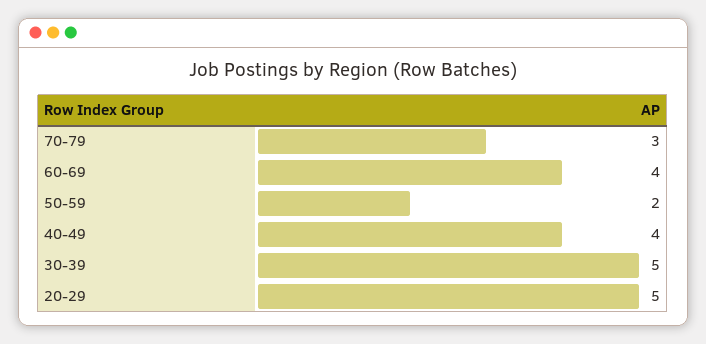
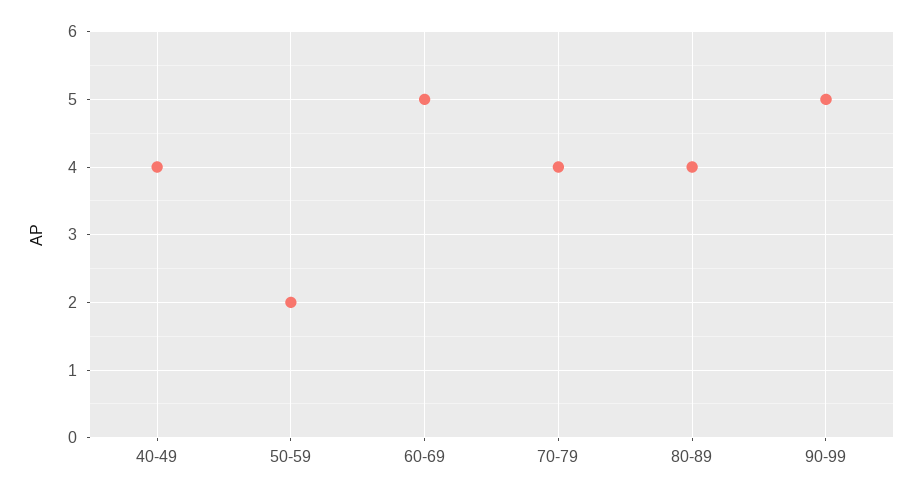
70-79: 3 -> 4
60-69: 4 -> 5
30-39: 5 -> none
20-29: 5 -> none
80-89: none -> 4
90-99: none -> 5

